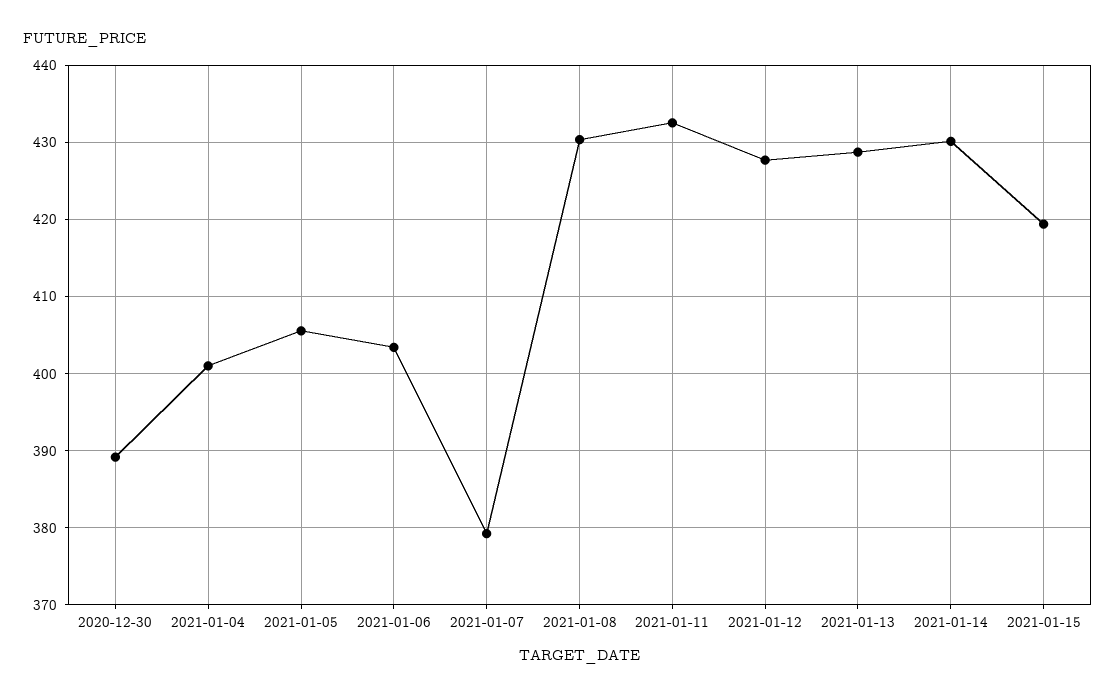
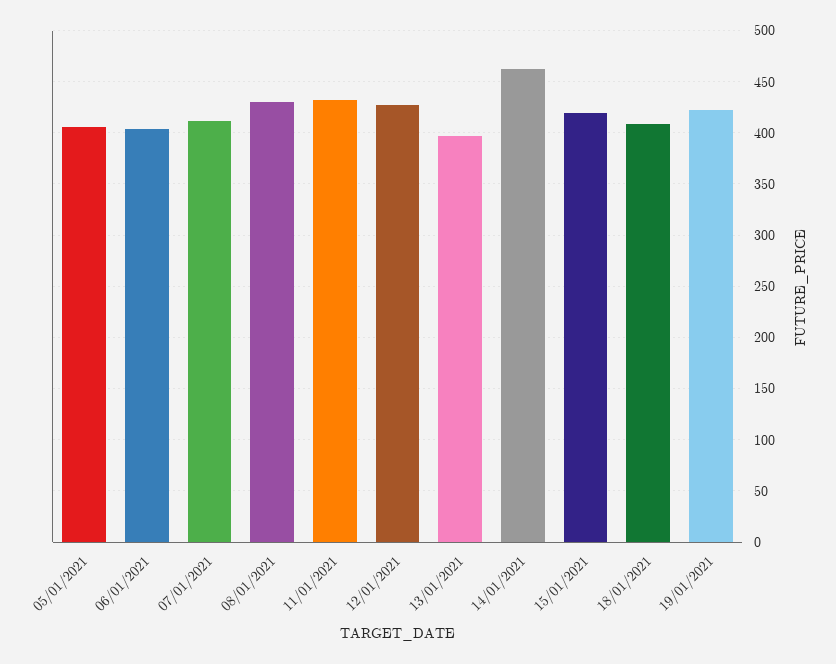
2020-12-30: 389 -> none
2021-01-04: 401 -> none
2021-01-07: 379 -> 410
2021-01-13: 429 -> 400
2021-01-14: 430 -> 460
18/01/2021: none -> 410
19/01/2021: none -> 420

